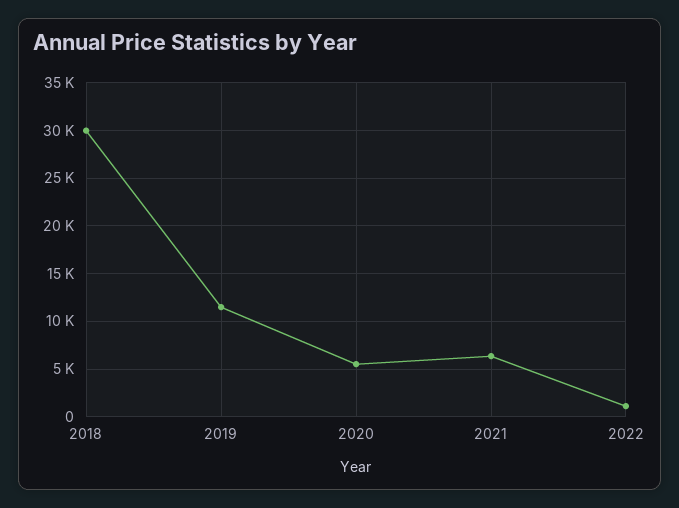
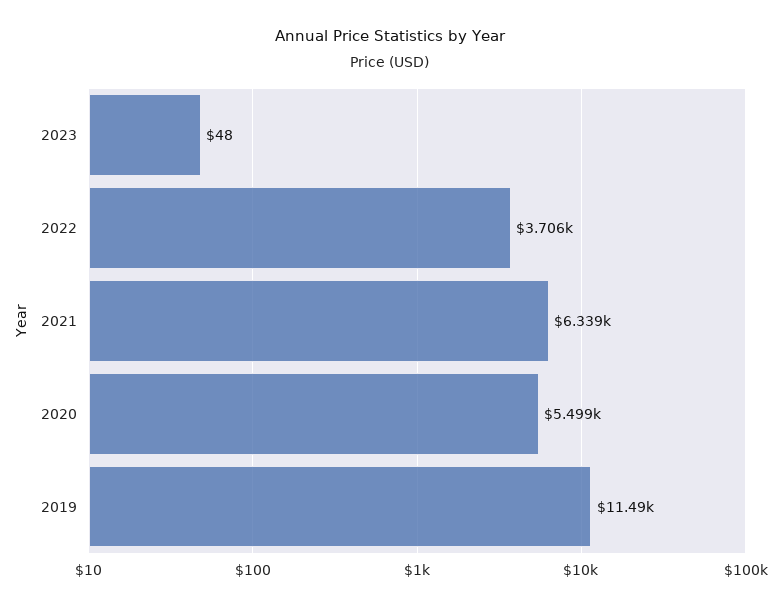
2018: 30000 -> none
2022: 1000 -> 3706
2023: none -> 48

